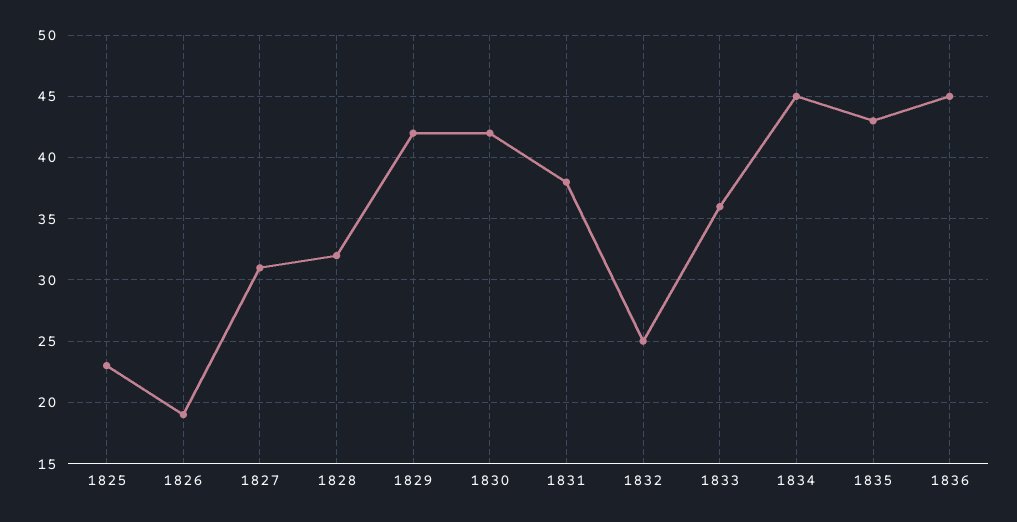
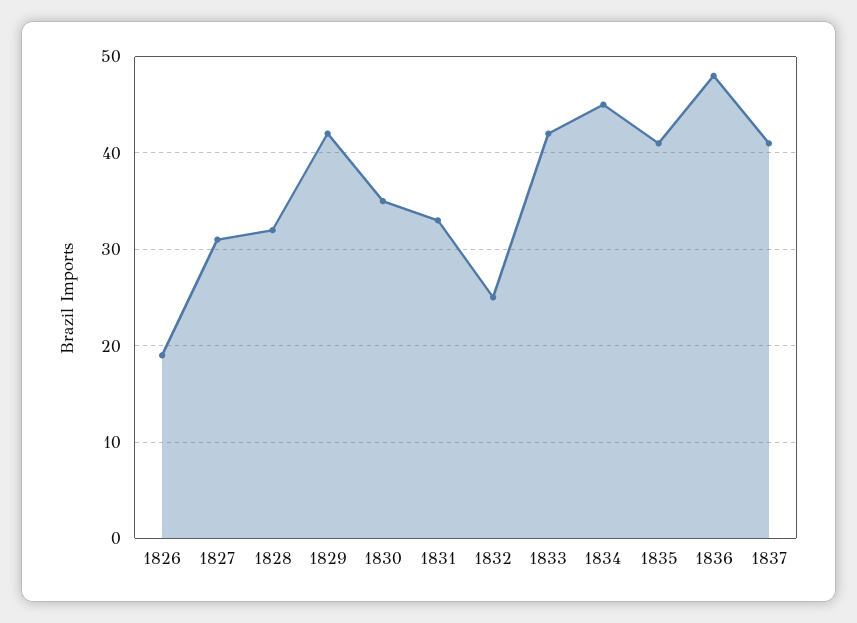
1825: 23 -> none
1830: 42 -> 35
1831: 38 -> 33
1833: 36 -> 42
1835: 43 -> 41
1836: 45 -> 48
1837: none -> 41

